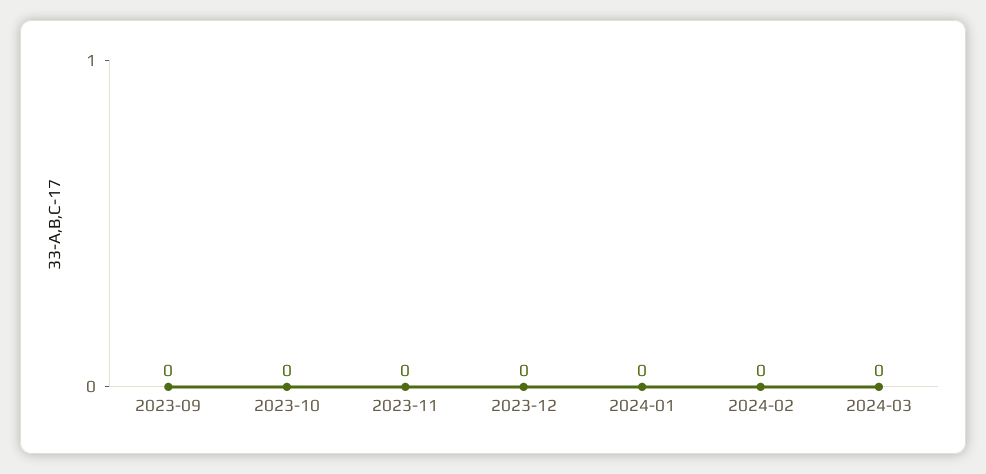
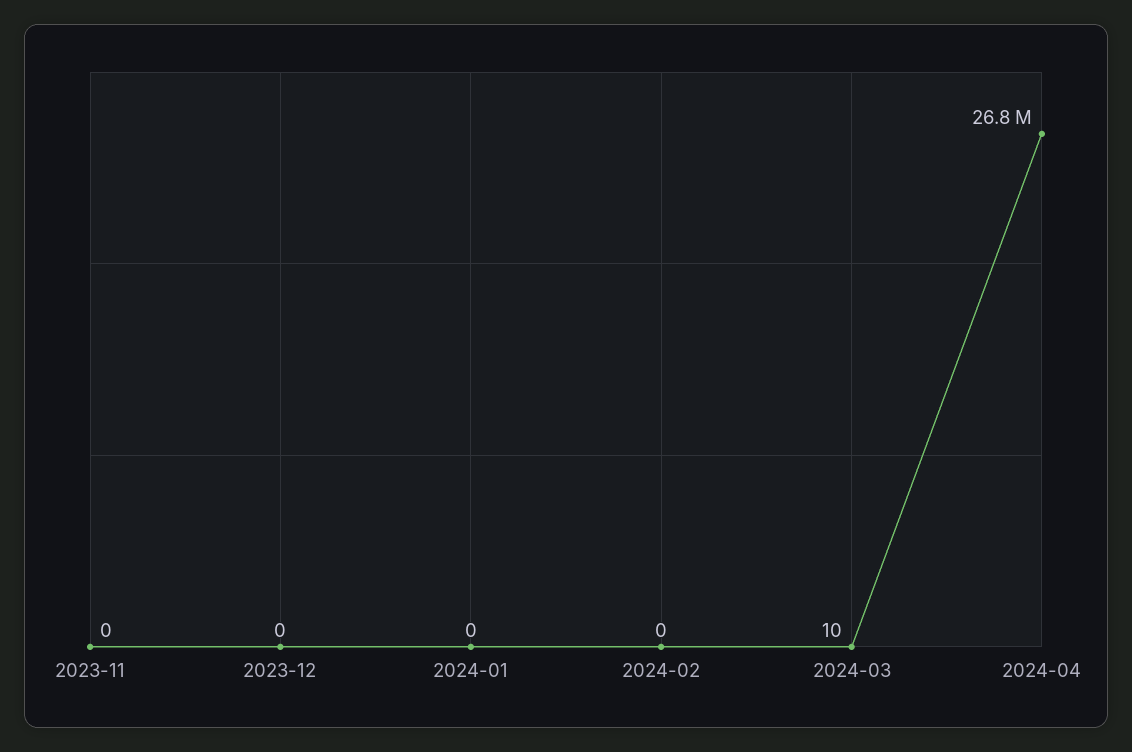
2023-09: 0 -> none
2023-10: 0 -> none
2024-03: 0 -> 10
2024-04: none -> 26800000

